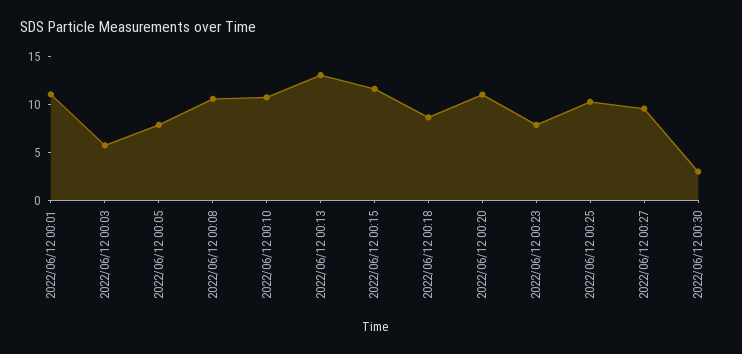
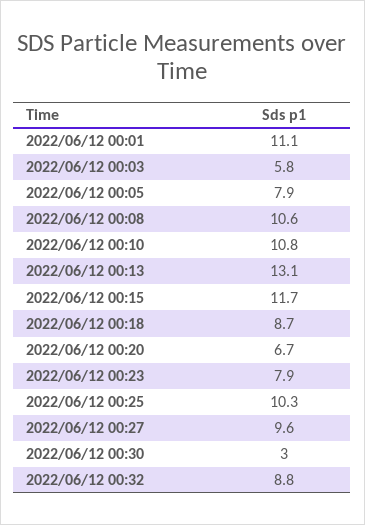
2022/06/12 00:20: 11 -> 6.7
2022/06/12 00:32: none -> 8.8

